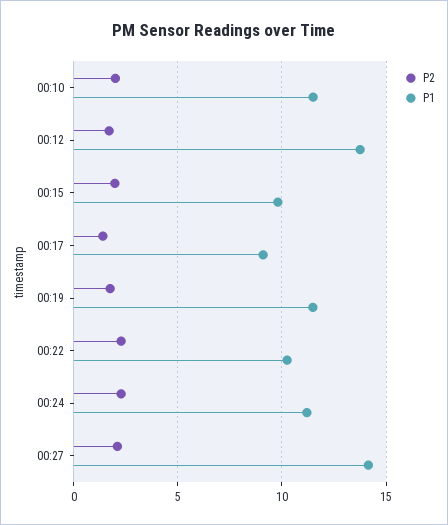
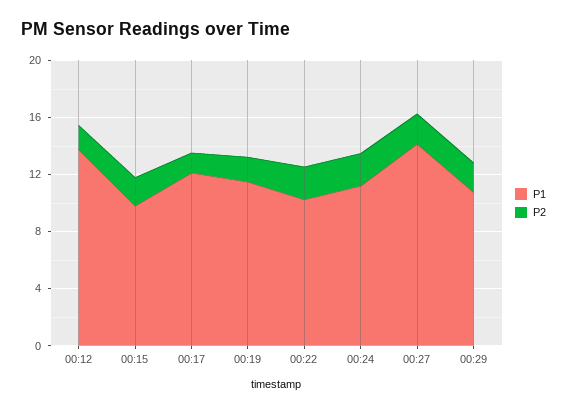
P2, 00:10: 2 -> none
P1, 00:10: 11.5 -> none
P1, 00:17: 9 -> 12
P1, 00:29: none -> 11
P2, 00:29: none -> 2

